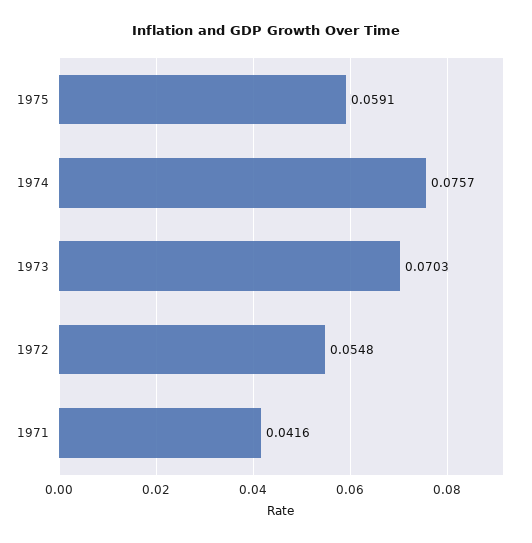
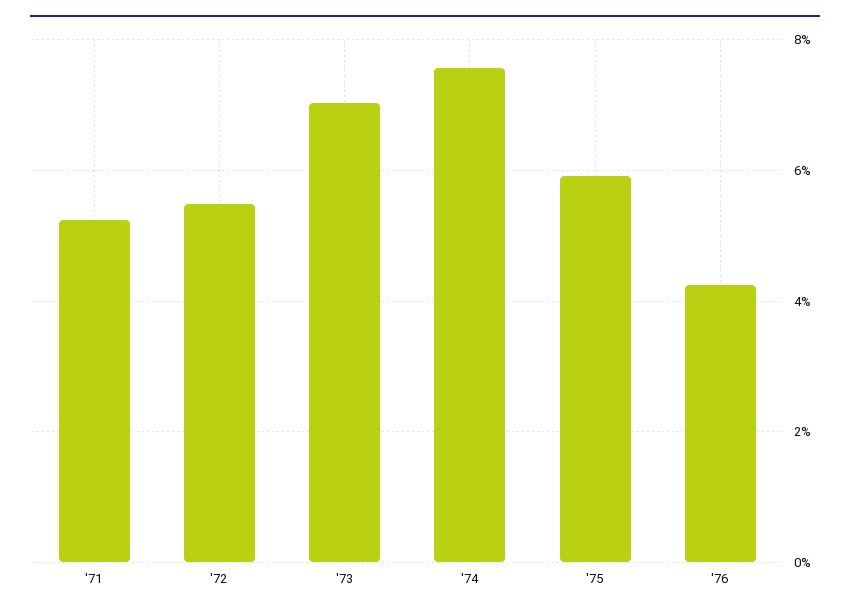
1971: 0.0416 -> 0.052
'76: none -> 0.042

